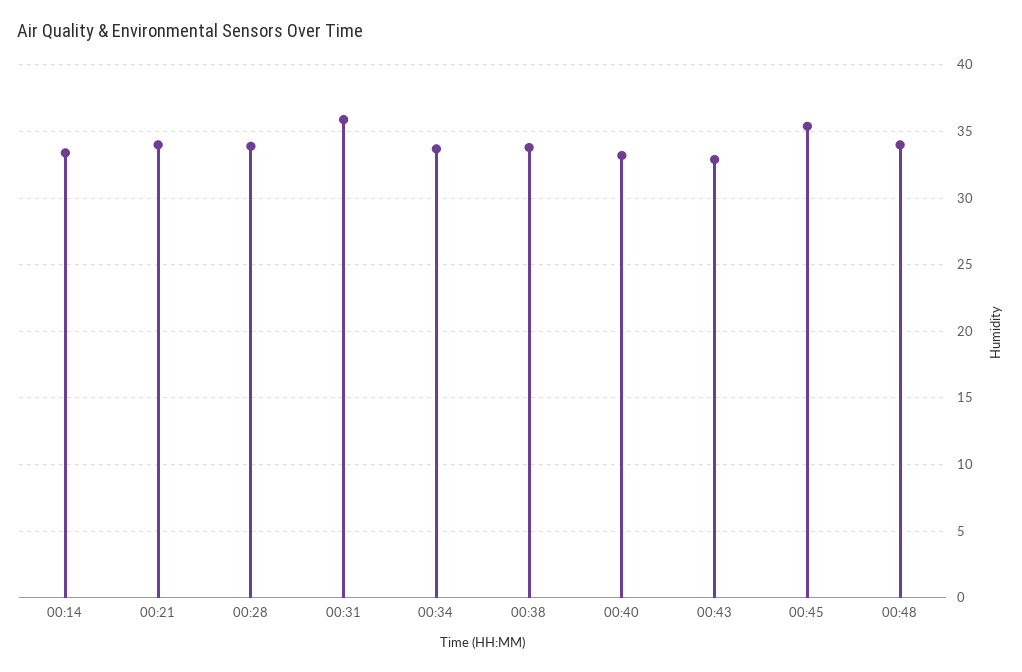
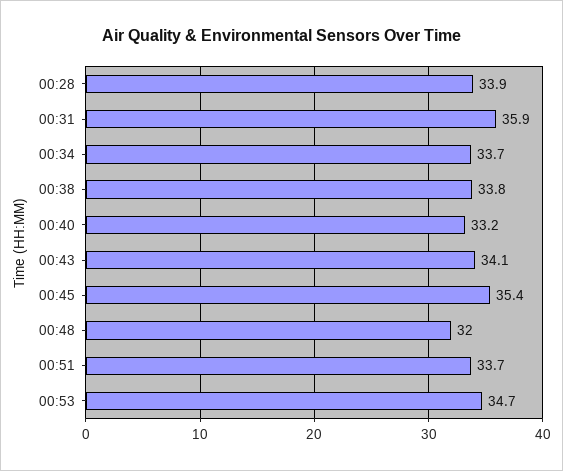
00:14: 33.5 -> none
00:21: 34 -> none
00:43: 33 -> 34.1
00:48: 34 -> 32
00:51: none -> 33.7
00:53: none -> 34.7

